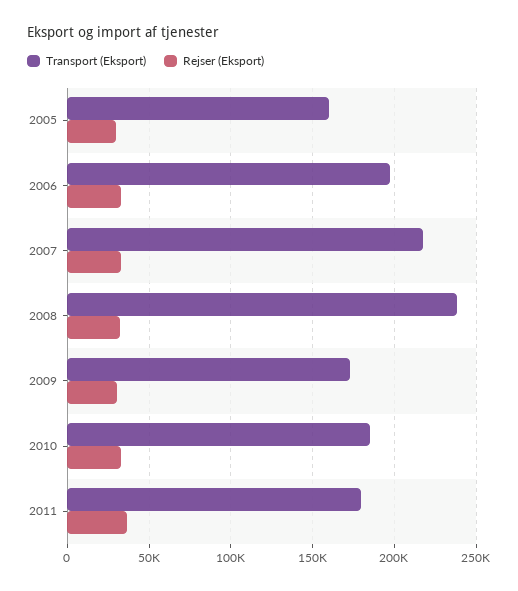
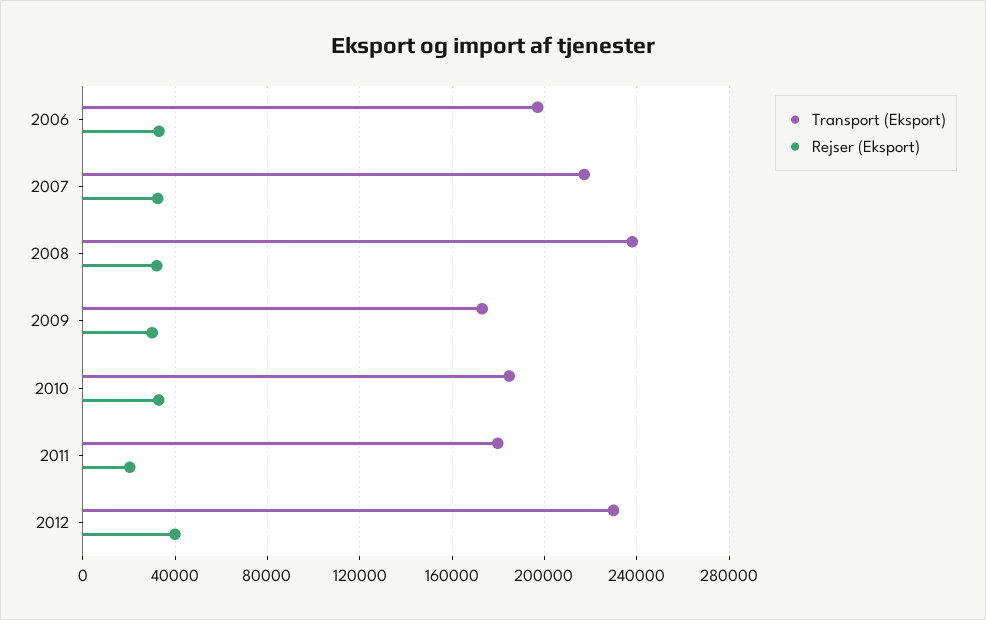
Transport (Eksport), 2005: 160000 -> none
Rejser (Eksport), 2005: 30000 -> none
Rejser (Eksport), 2011: 35000 -> 20000
Transport (Eksport), 2012: none -> 230000
Rejser (Eksport), 2012: none -> 40000

